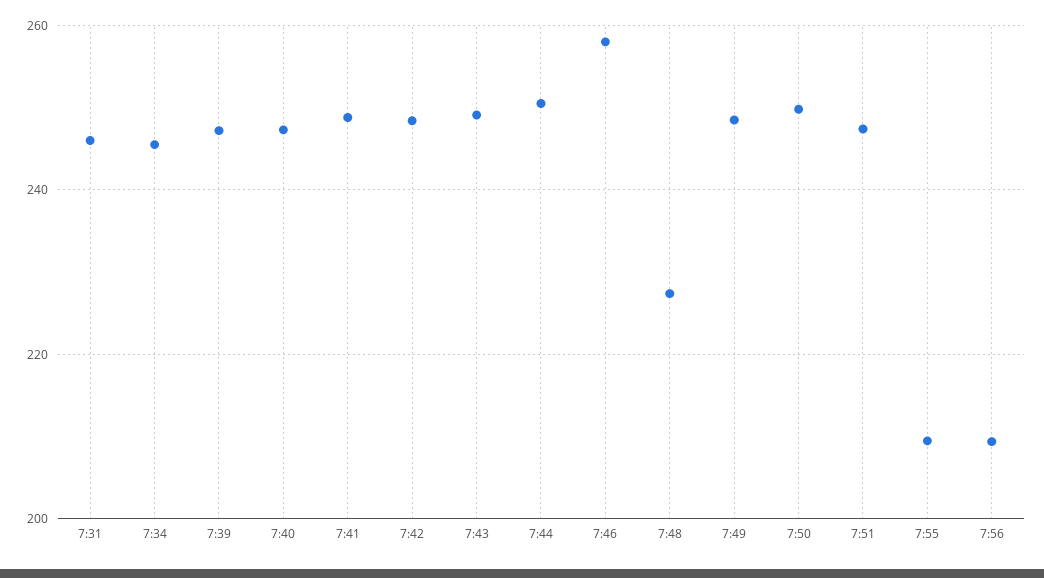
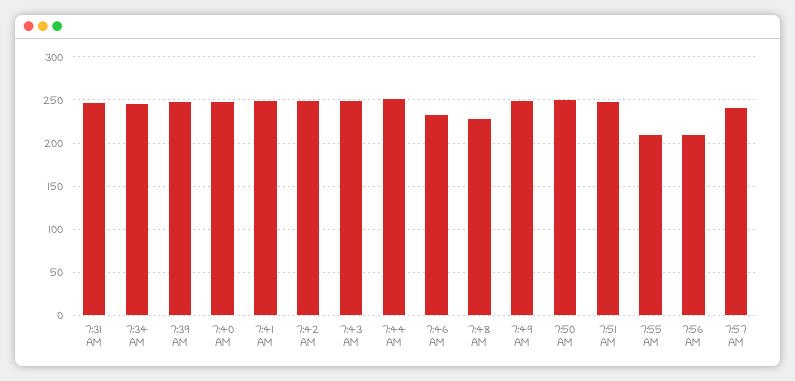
7:46: 258 -> 230
7:57 AM: none -> 240

